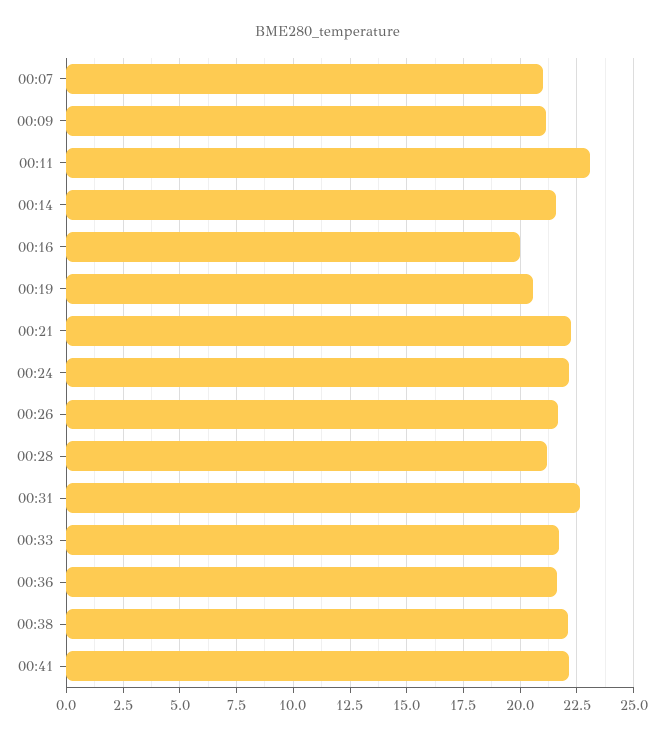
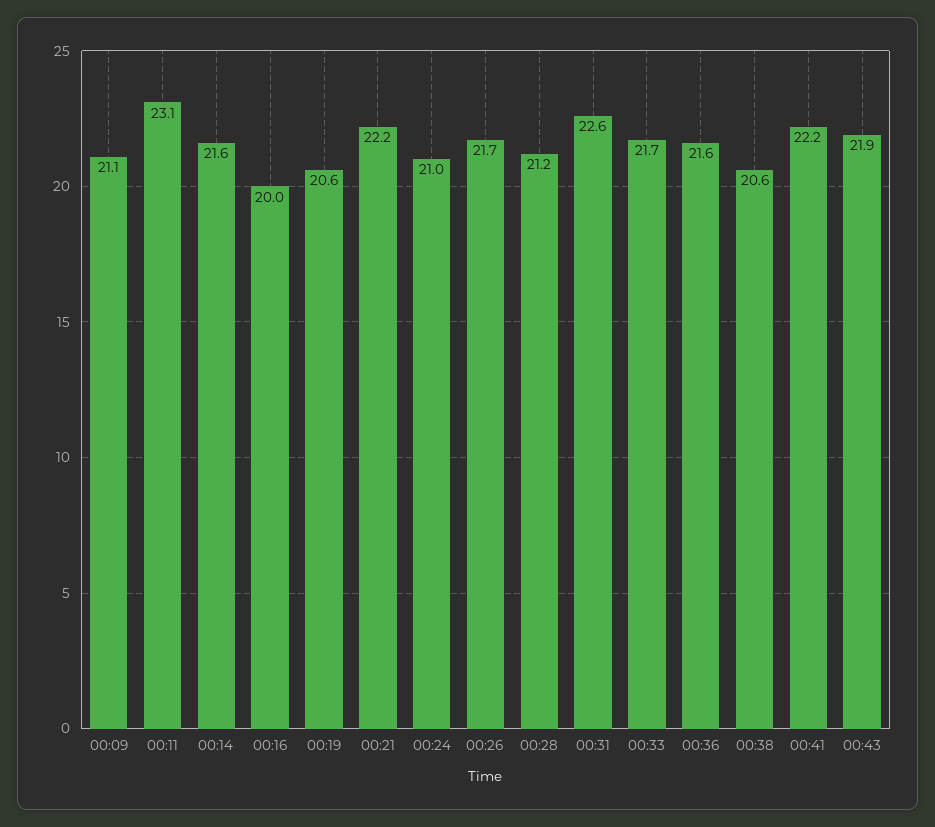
00:07: 21 -> none
00:24: 22 -> 21
00:38: 22 -> 20.6
00:43: none -> 21.9

